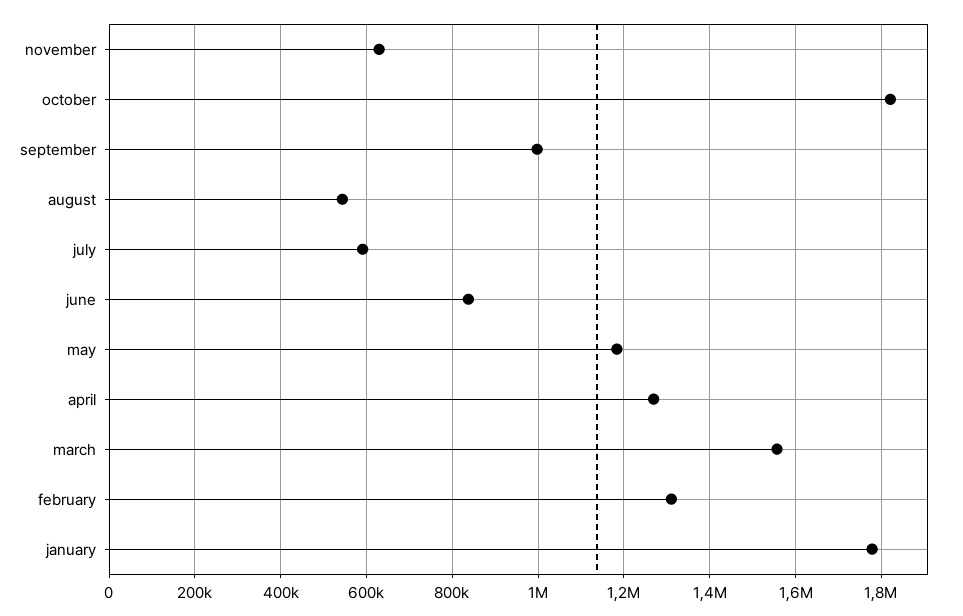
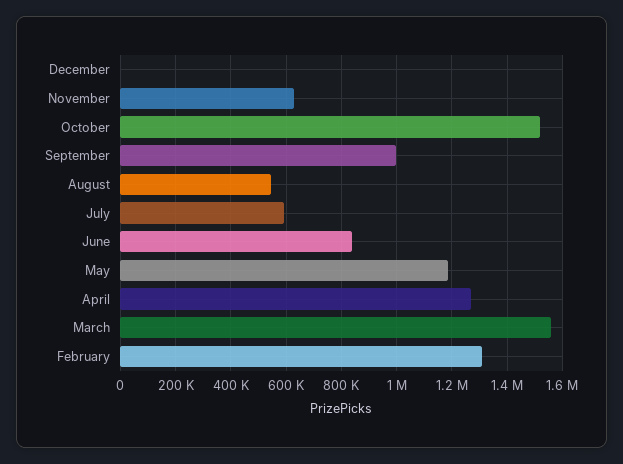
october: 1820000 -> 1525000
january: 1780000 -> none
December: none -> 0

